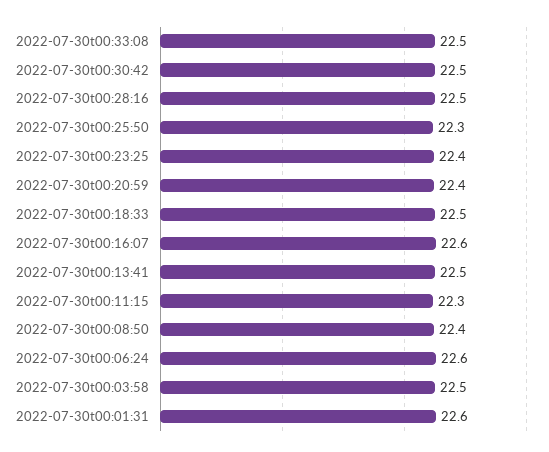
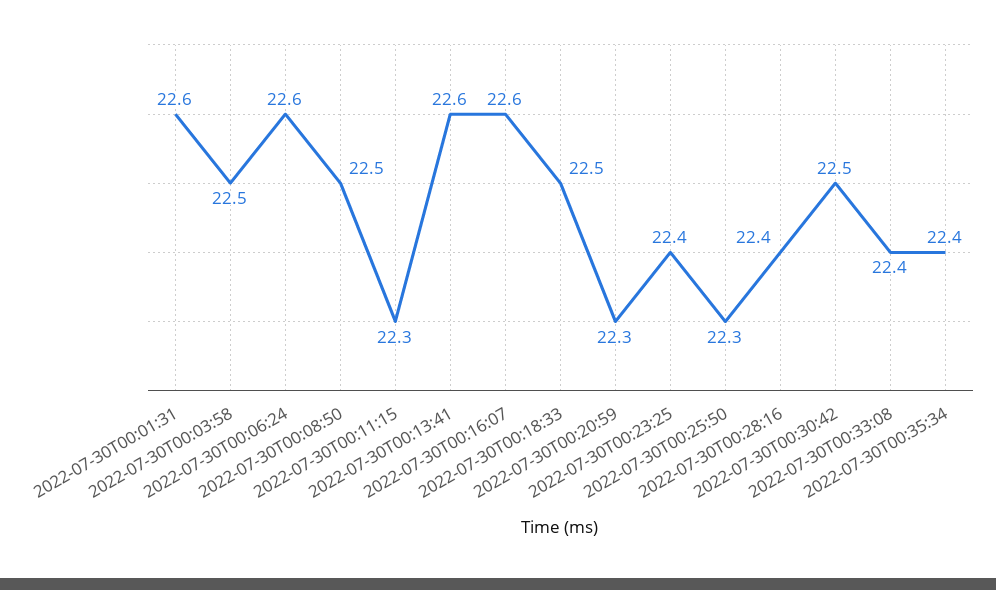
2022-07-30t00:33:08: 22.5 -> 22.4
2022-07-30t00:28:16: 22.5 -> 22.4
2022-07-30t00:20:59: 22.4 -> 22.3
2022-07-30t00:13:41: 22.5 -> 22.6
2022-07-30t00:08:50: 22.4 -> 22.5
2022-07-30T00:35:34: none -> 22.4

